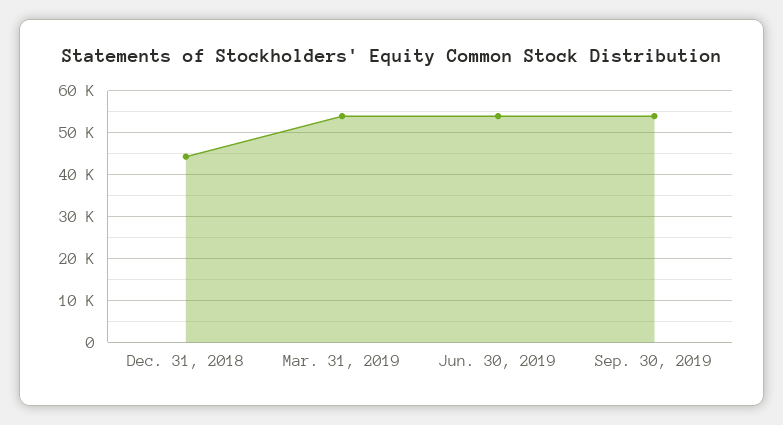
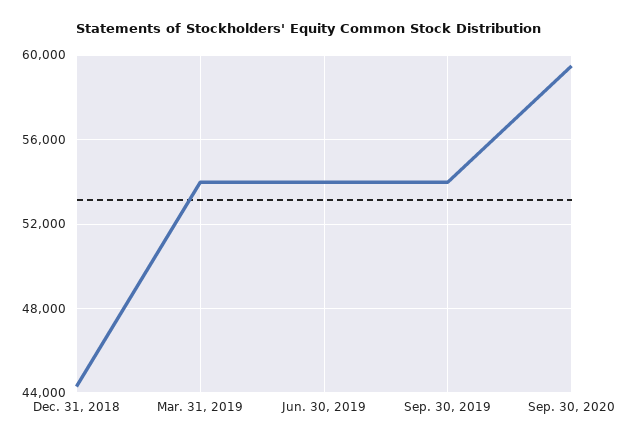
Sep. 30, 2020: none -> 59500

